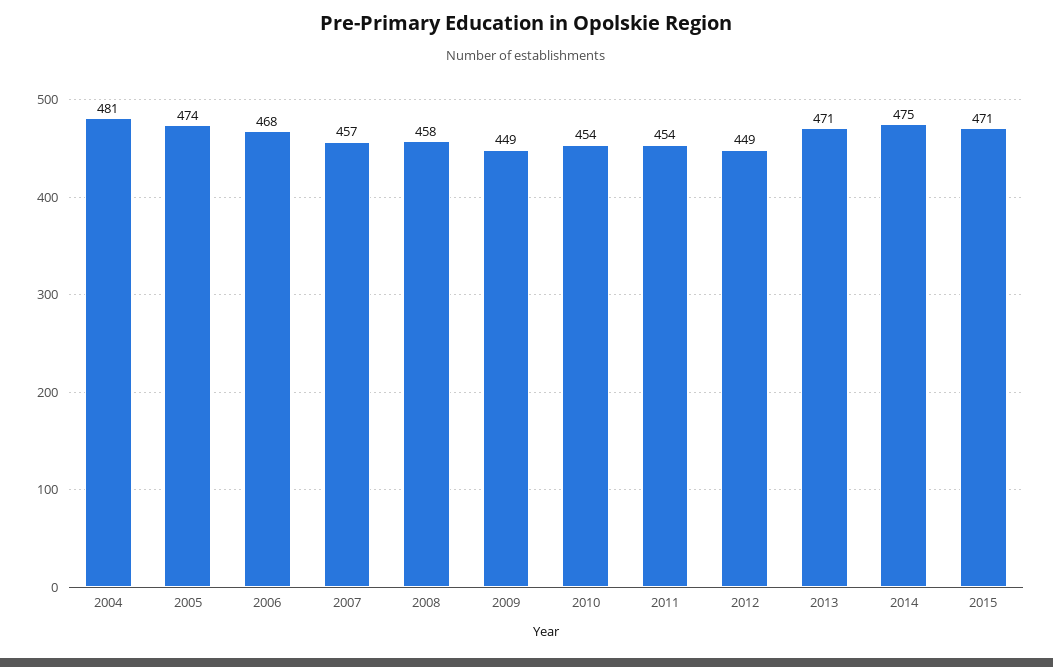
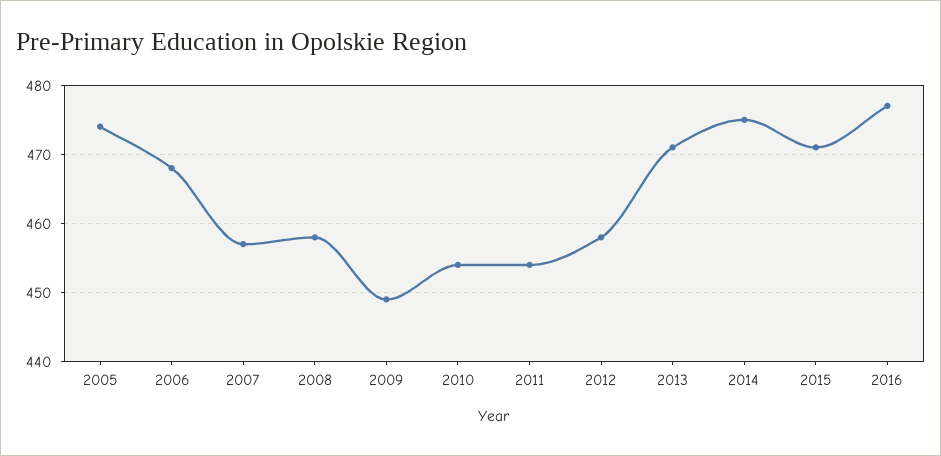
2004: 481 -> none
2012: 449 -> 458
2016: none -> 477

